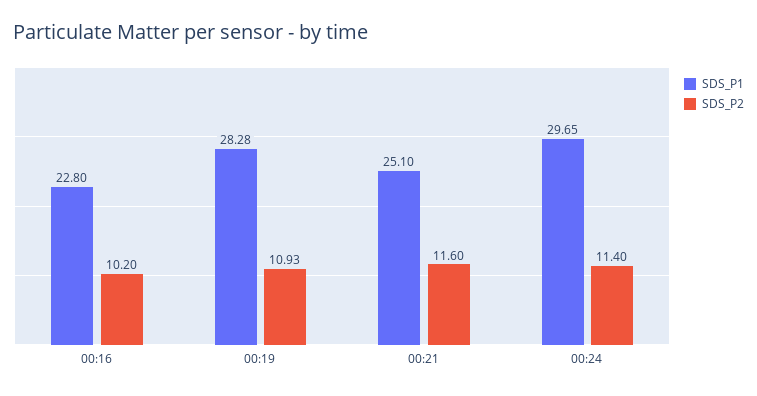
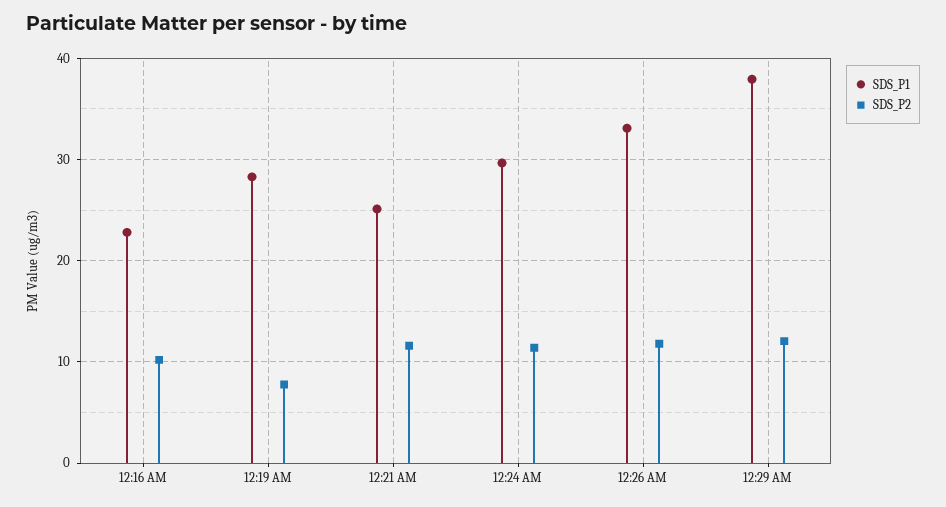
SDS_P2, 00:19: 10.93 -> 8
SDS_P1, 12:26 AM: none -> 33
SDS_P2, 12:26 AM: none -> 12
SDS_P1, 12:29 AM: none -> 38
SDS_P2, 12:29 AM: none -> 12

